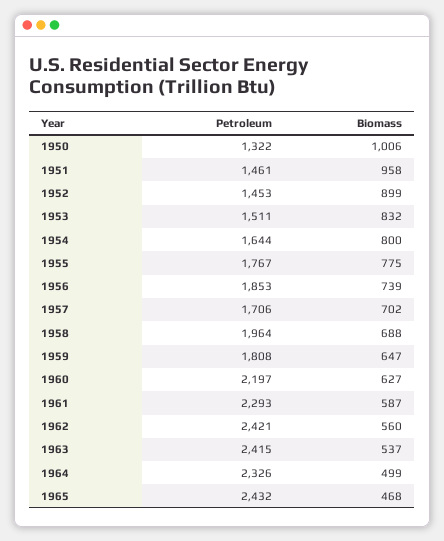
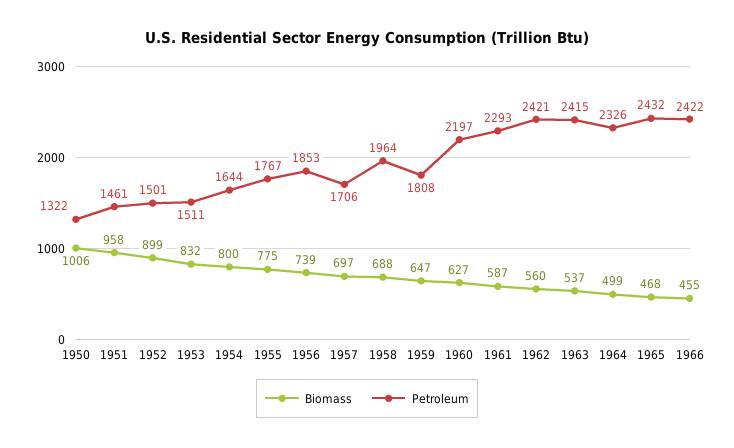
Petroleum, 1952: 1453 -> 1501
Biomass, 1957: 702 -> 697
Biomass, 1966: none -> 455
Petroleum, 1966: none -> 2422

